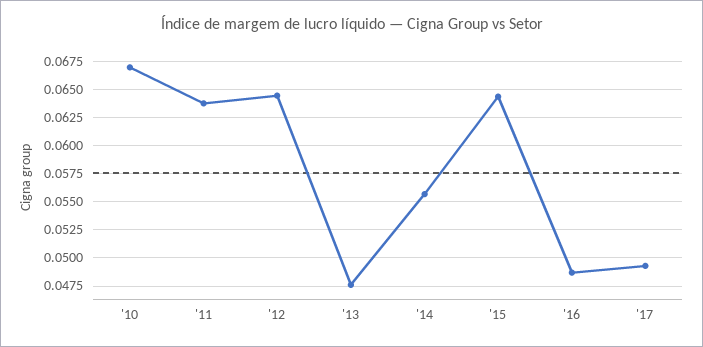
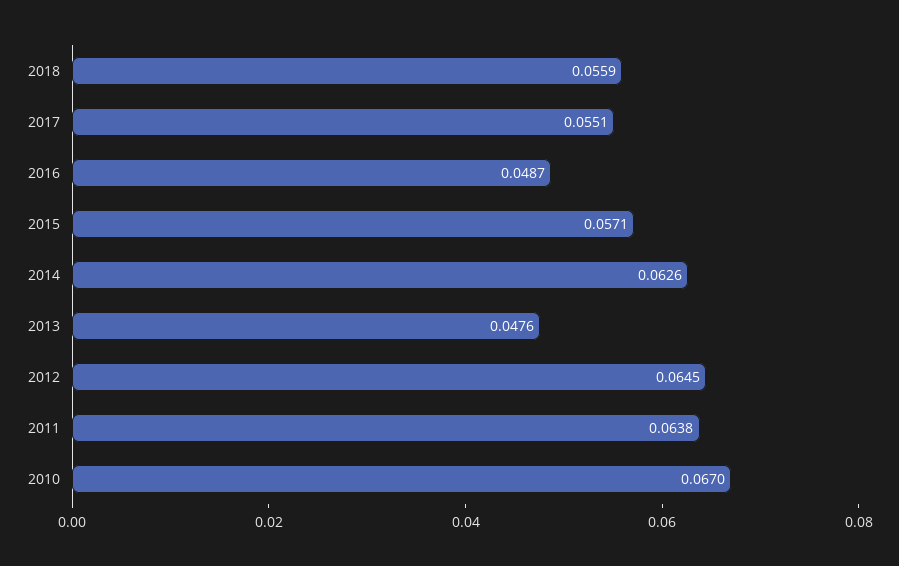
'14: 0.055 -> 0.0626
'15: 0.065 -> 0.0571
'17: 0.05 -> 0.0551
2018: none -> 0.0559

